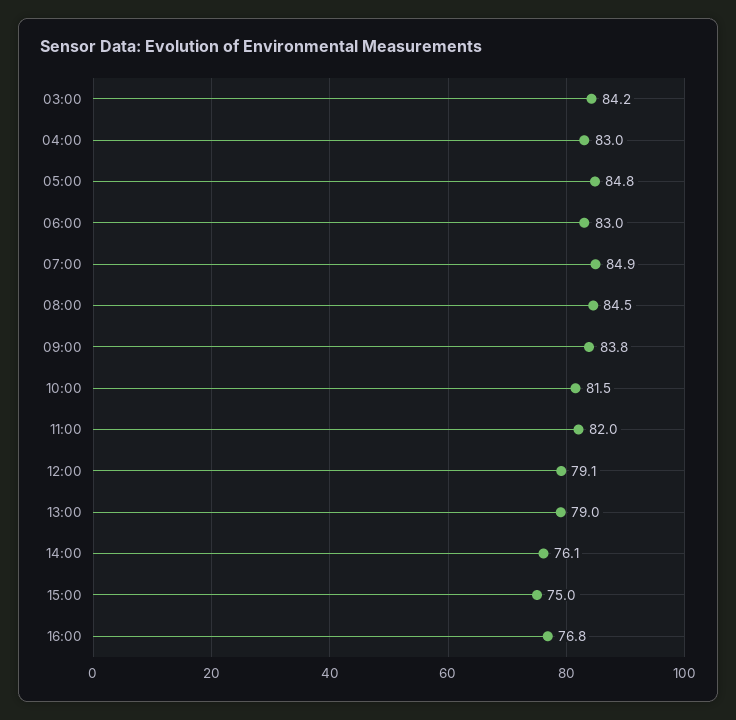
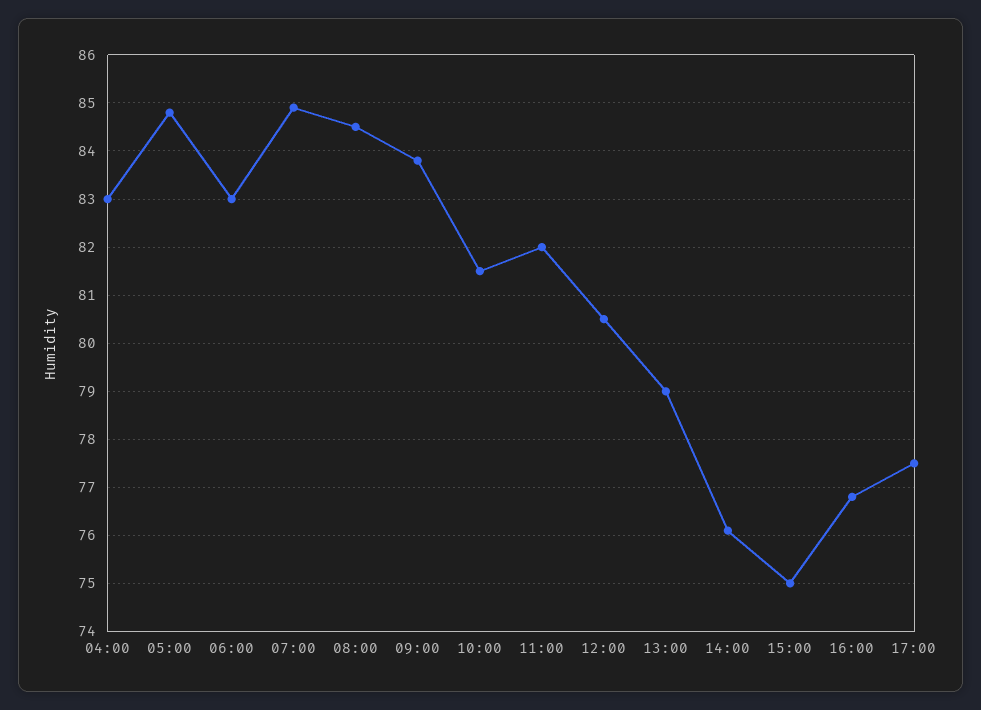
03:00: 84.2 -> none
12:00: 79.1 -> 80.5
17:00: none -> 77.5

